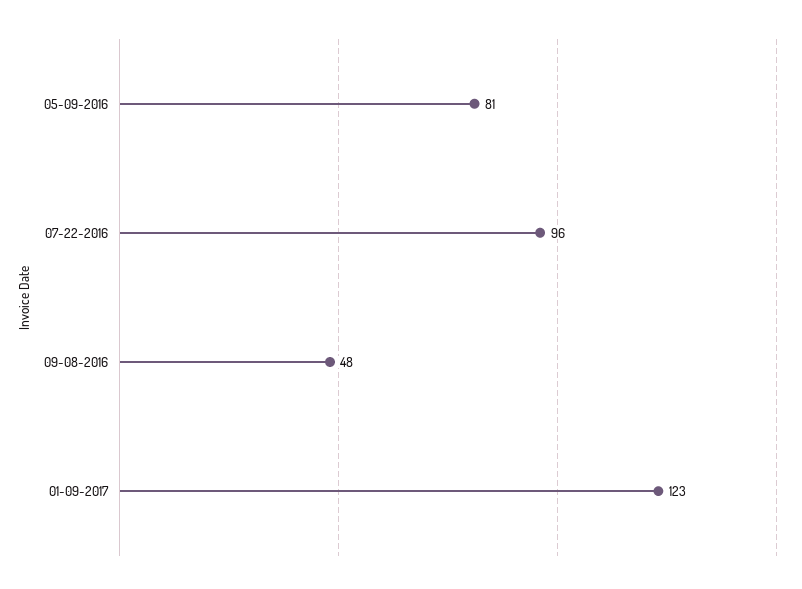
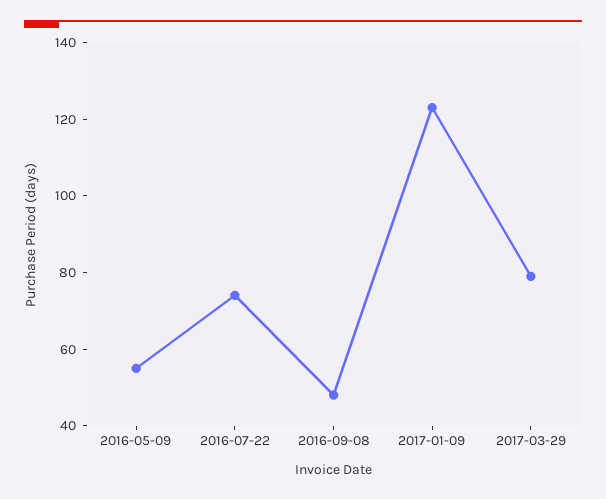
05-09-2016: 81 -> 55
07-22-2016: 96 -> 75
2017-03-29: none -> 80

